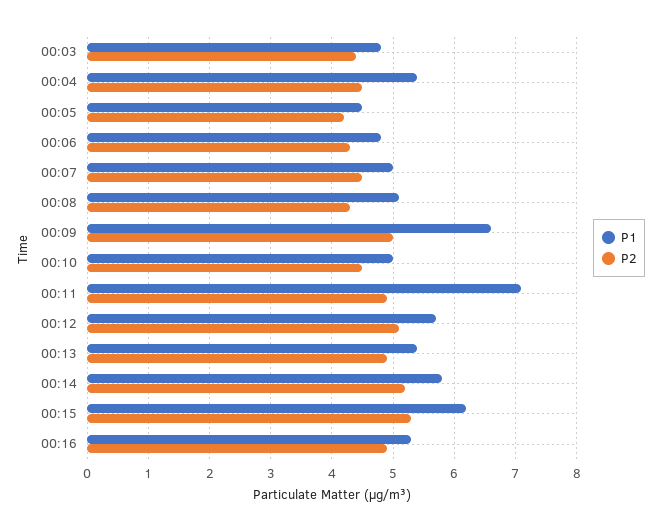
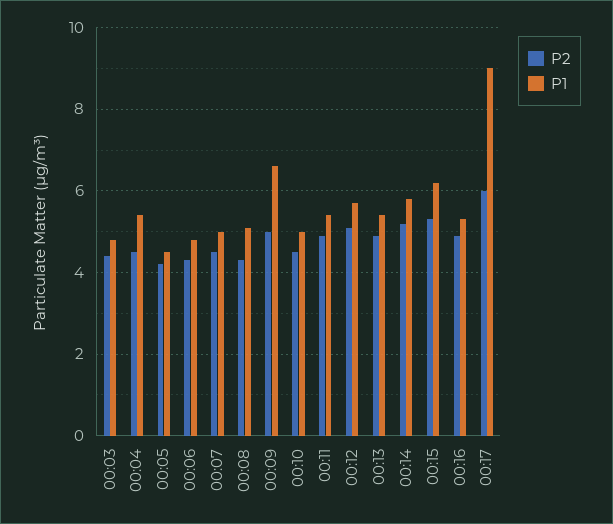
P1, 00:11: 7.1 -> 5.5
P2, 00:17: none -> 6
P1, 00:17: none -> 9

